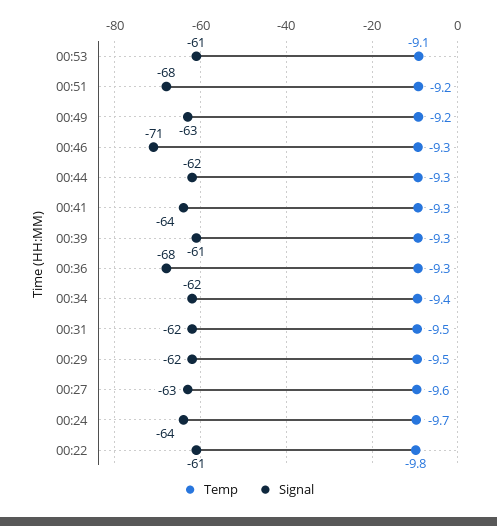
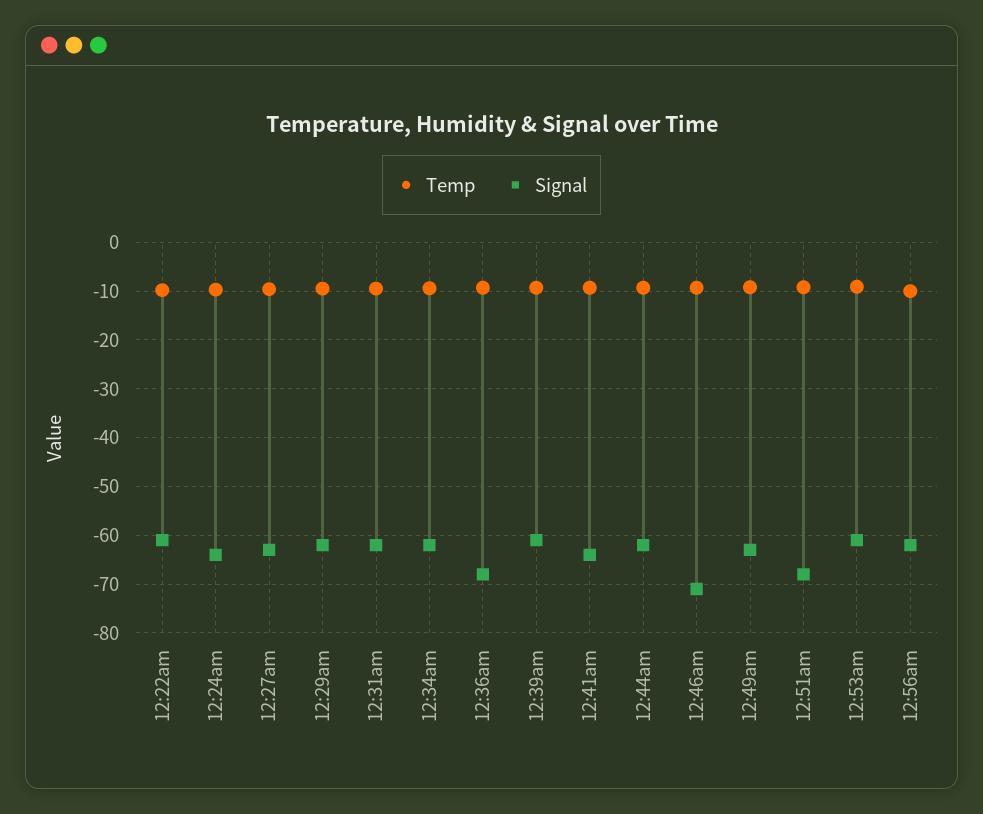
Temp, 12:56am: none -> -10
Signal, 12:56am: none -> -62

